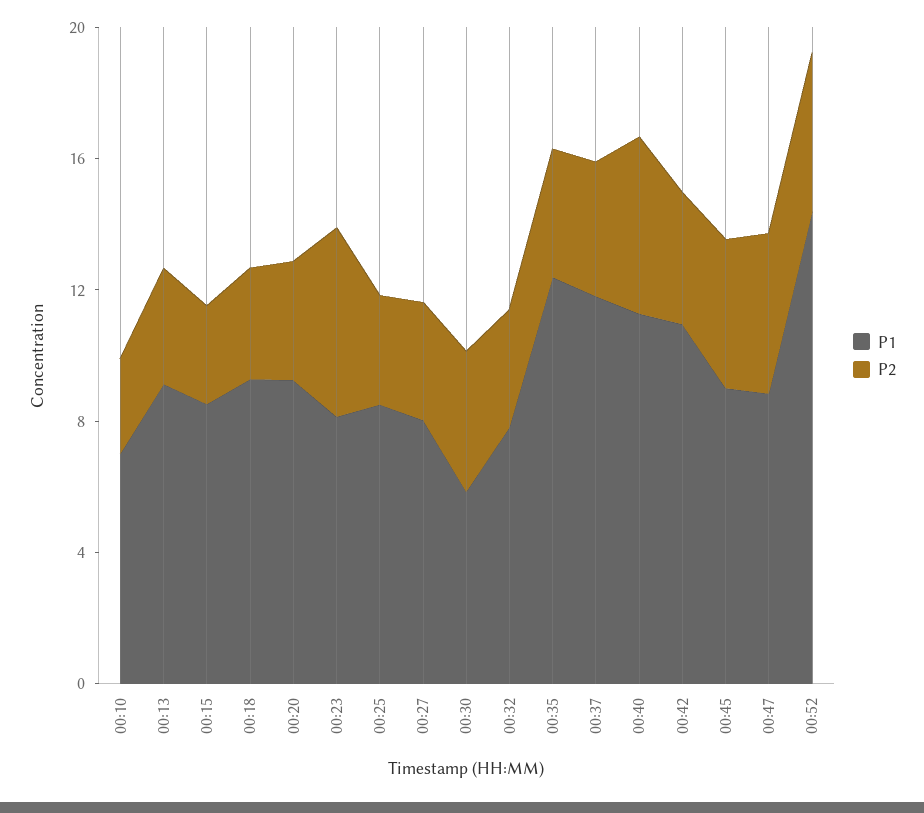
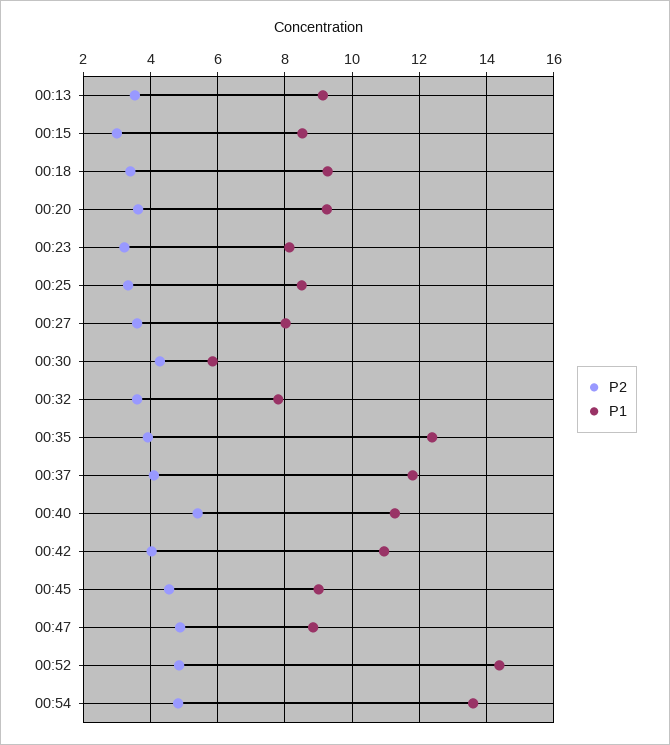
P1, 00:10: 7 -> none
P2, 00:10: 3 -> none
P2, 00:23: 6 -> 3.2
P2, 00:54: none -> 4.8
P1, 00:54: none -> 13.6

